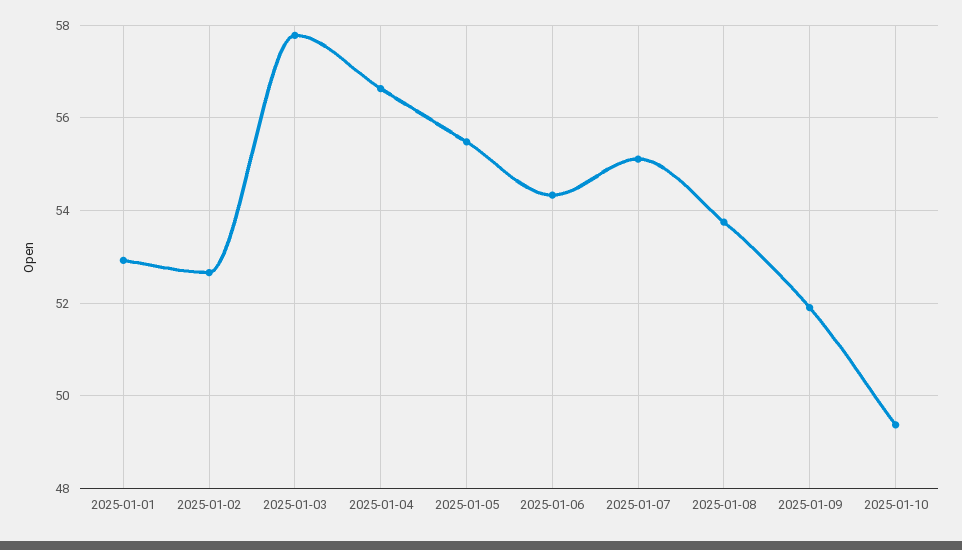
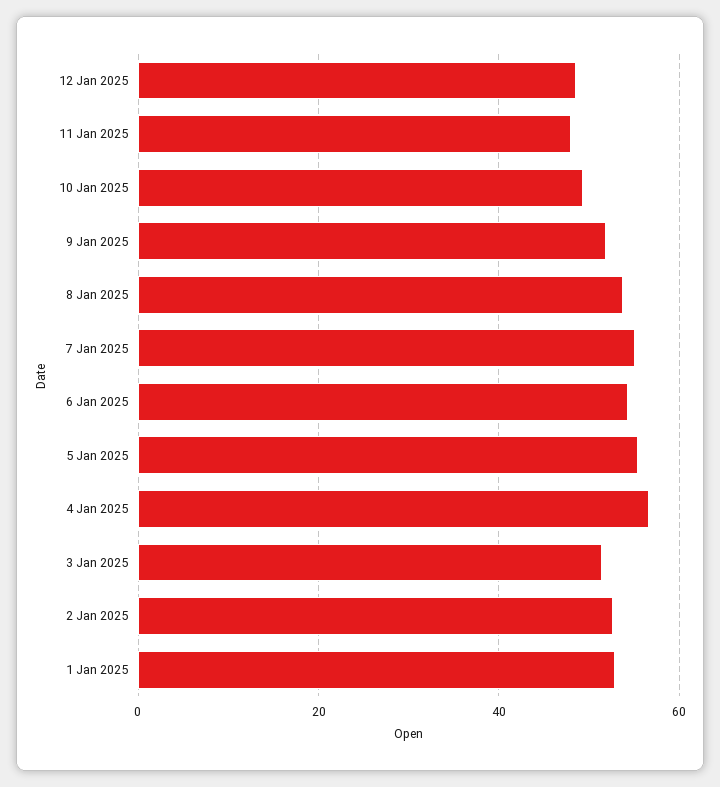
2025-01-03: 57.8 -> 52
12 Jan 2025: none -> 48
11 Jan 2025: none -> 48

